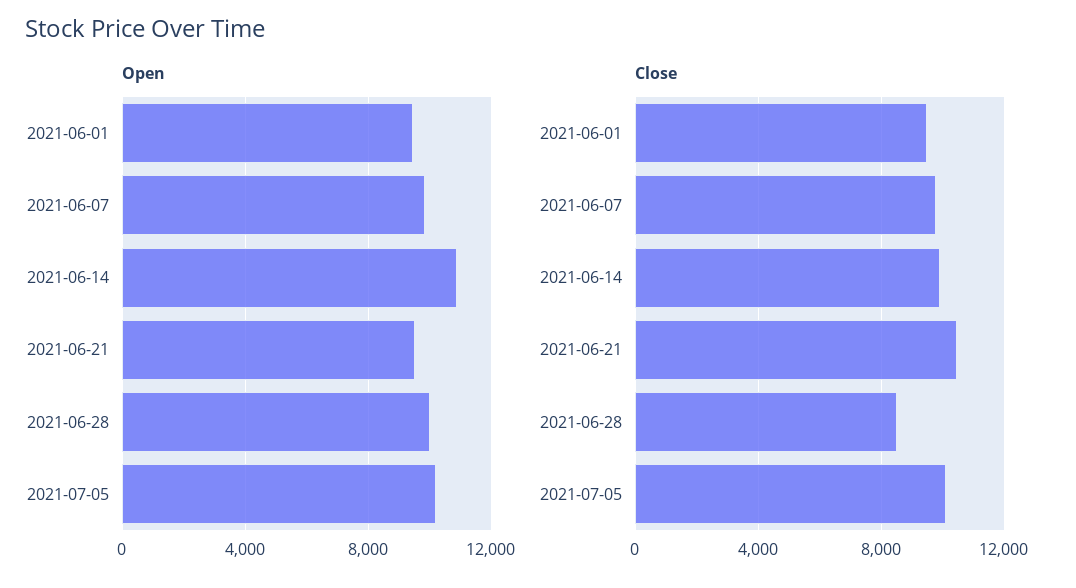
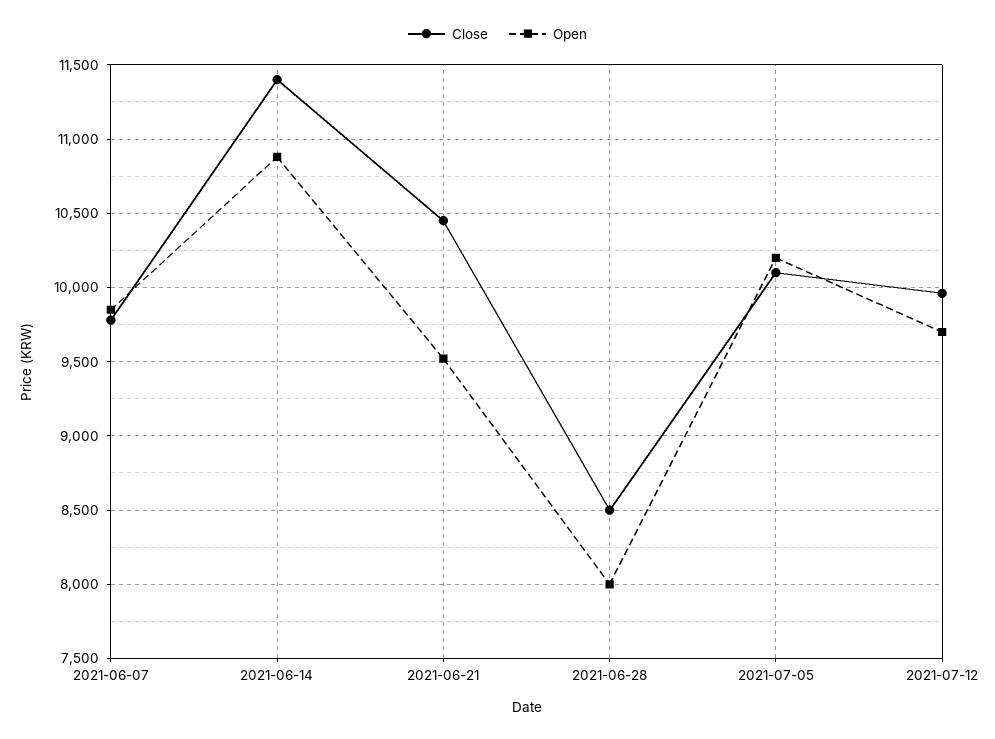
Open, 2021-06-01: 9500 -> none
Open, 2021-06-28: 10000 -> 8000
Close, 2021-06-01: 9500 -> none
Close, 2021-06-14: 10000 -> 11400
Close, 2021-07-12: none -> 9950
Open, 2021-07-12: none -> 9700

